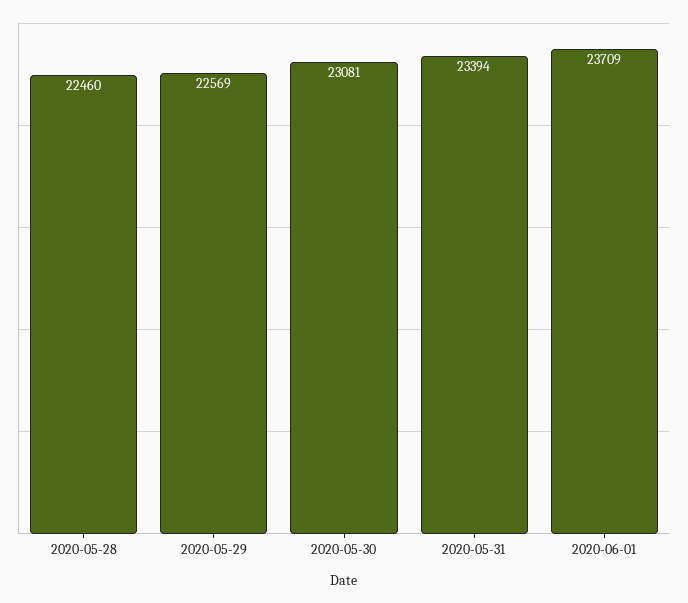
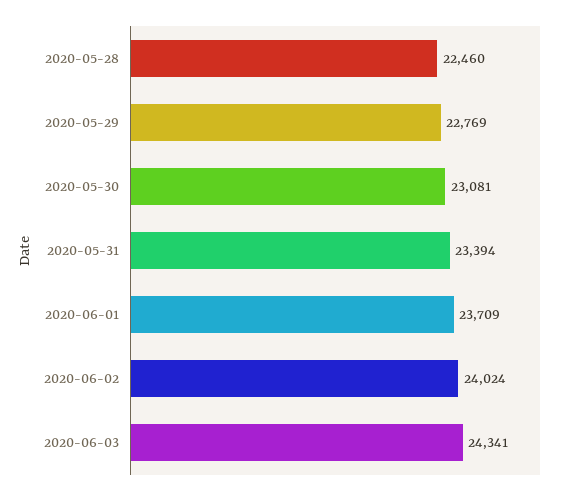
2020-05-29: 22569 -> 22769
2020-06-02: none -> 24024
2020-06-03: none -> 24341

